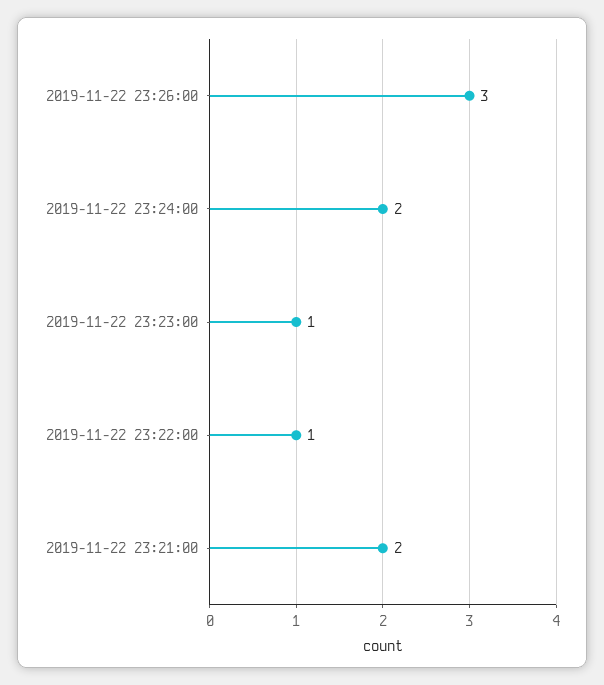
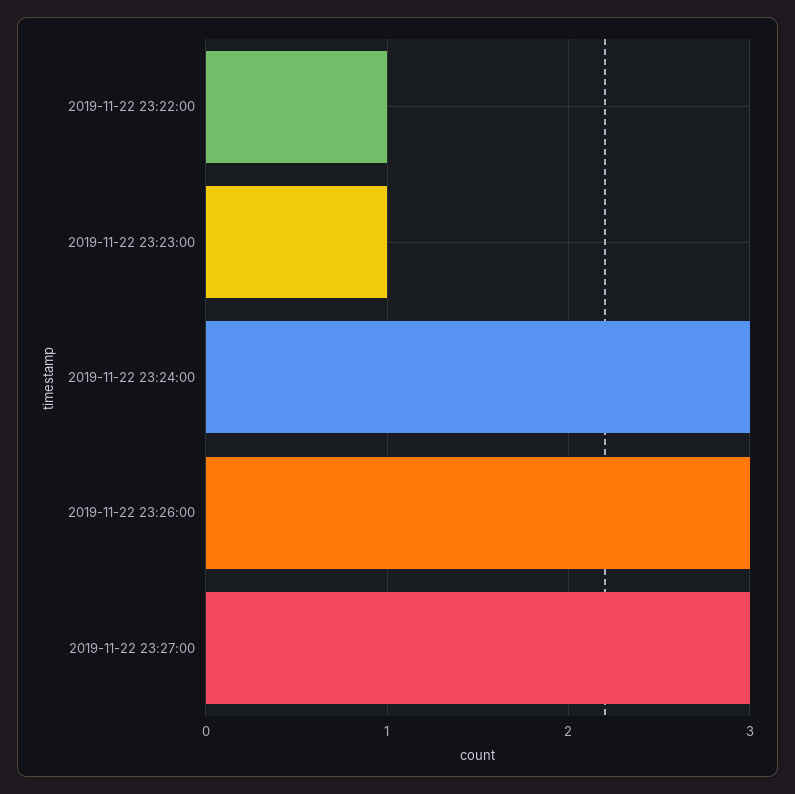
2019-11-22 23:24:00: 2 -> 3
2019-11-22 23:21:00: 2 -> none
2019-11-22 23:27:00: none -> 3

